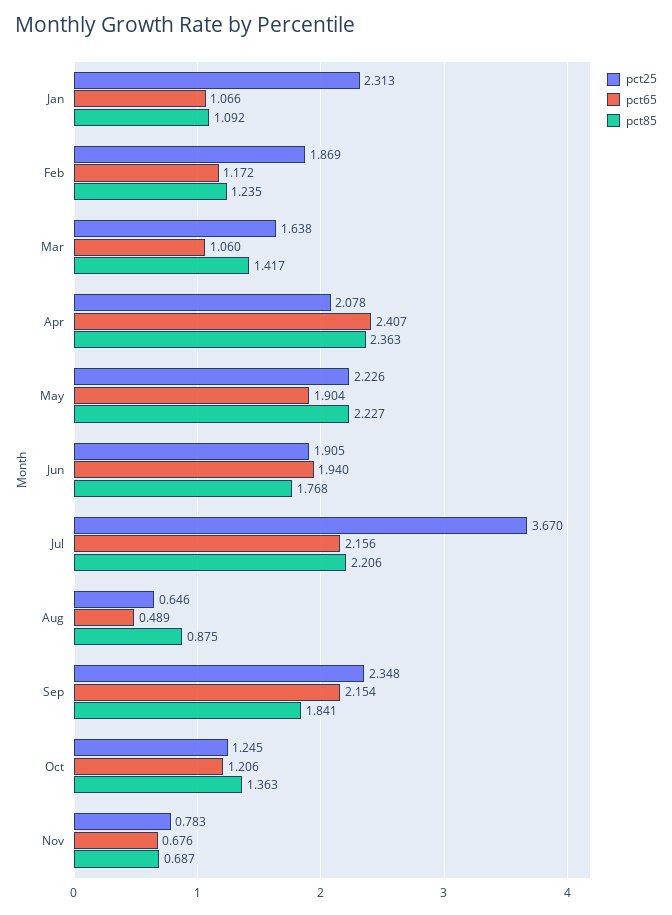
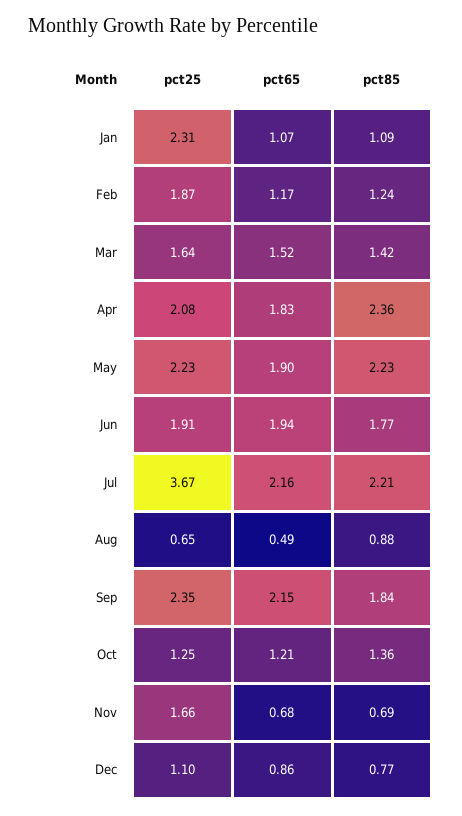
pct65, Mar: 1.06 -> 1.52
pct65, Apr: 2.407 -> 1.83
pct25, Nov: 0.783 -> 1.66
pct25, Dec: none -> 1.1
pct65, Dec: none -> 0.86
pct85, Dec: none -> 0.77

